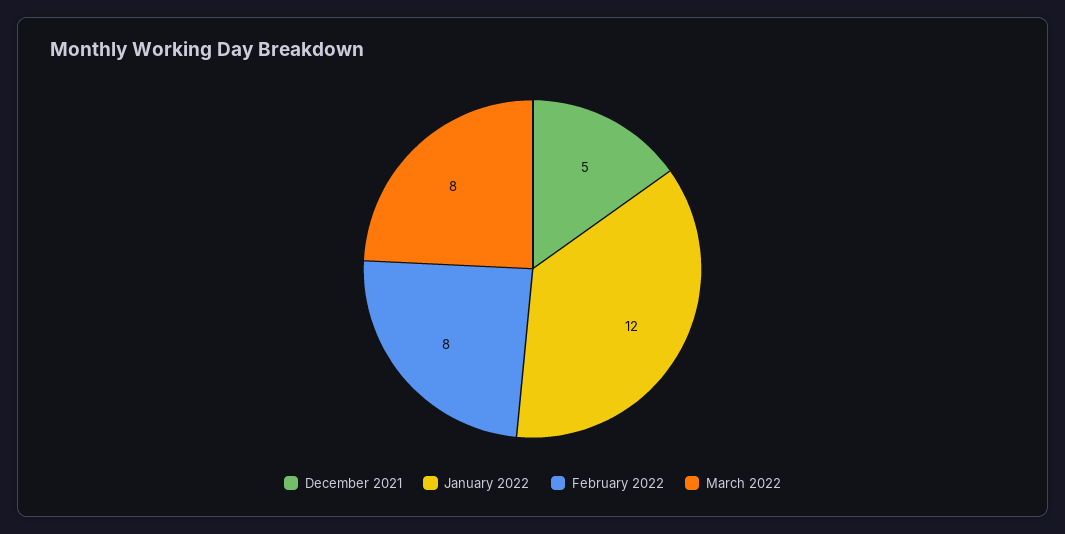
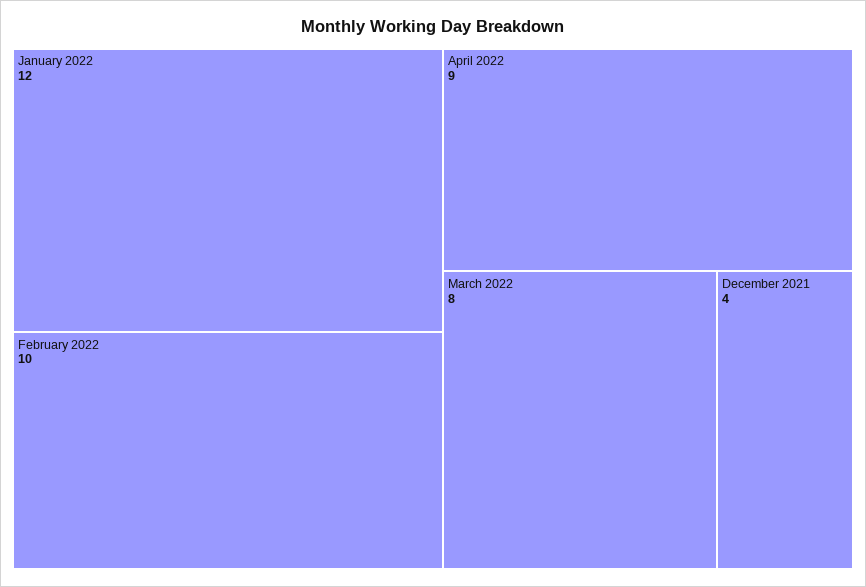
December 2021: 5 -> 4
February 2022: 8 -> 10
April 2022: none -> 9

